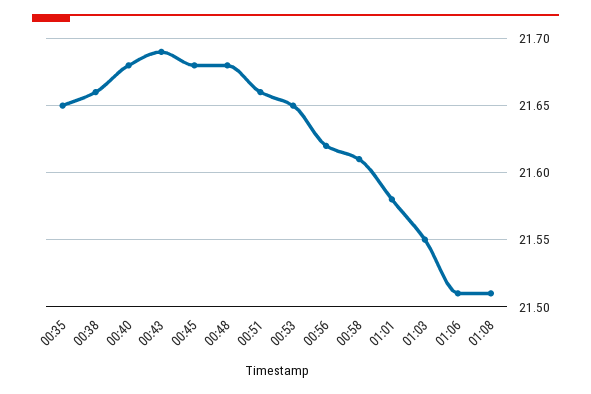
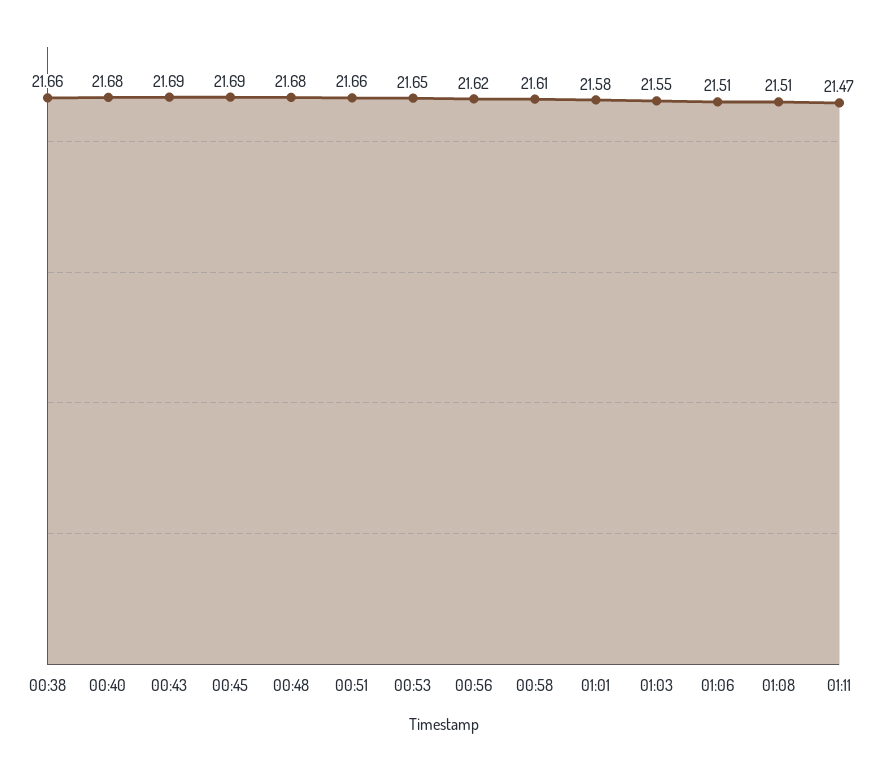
00:35: 21.65 -> none
00:45: 21.68 -> 21.69
01:11: none -> 21.47

